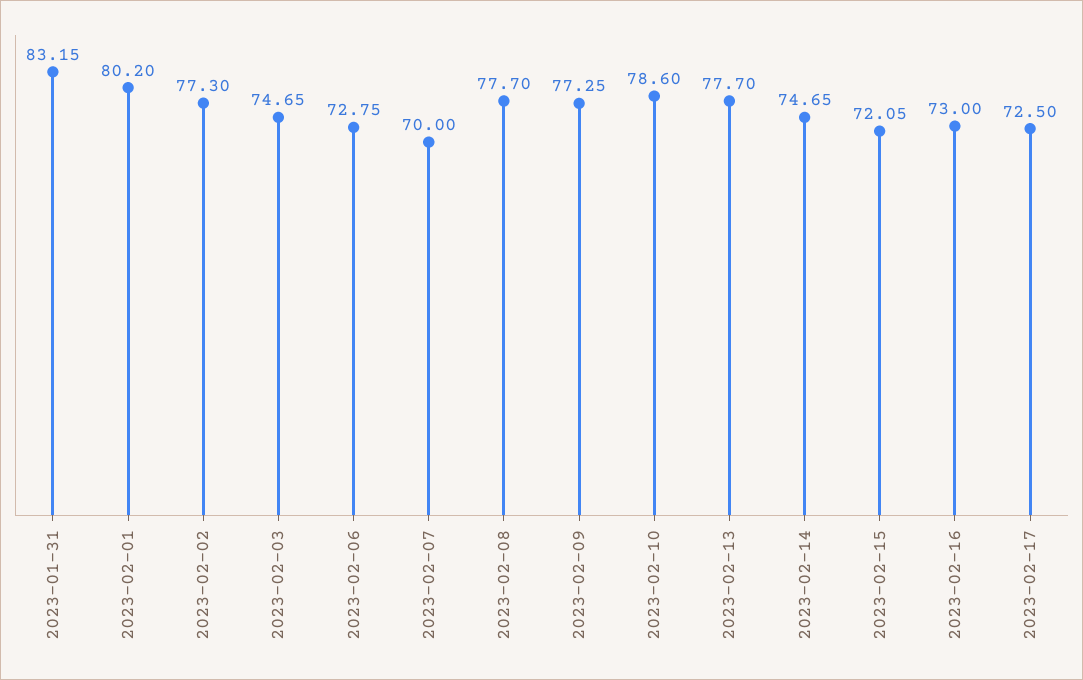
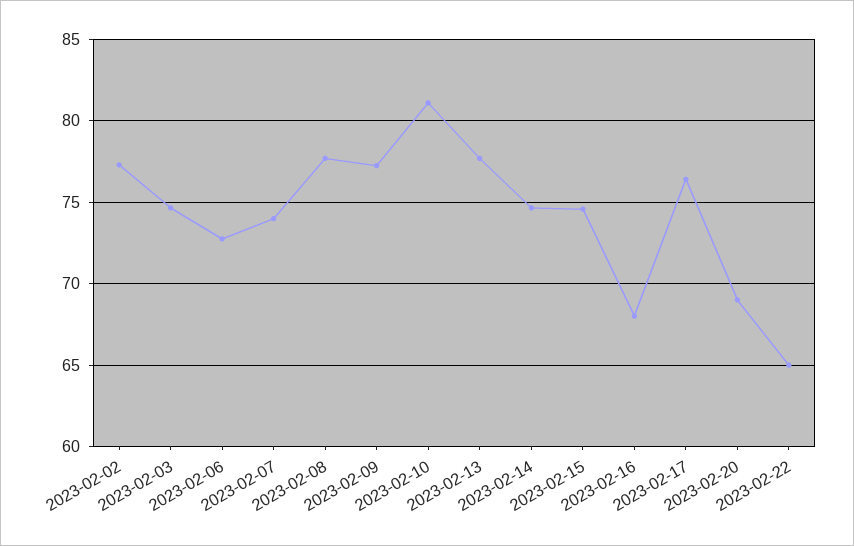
2023-01-31: 83.15 -> none
2023-02-01: 80.2 -> none
2023-02-07: 70 -> 74
2023-02-10: 78.6 -> 81
2023-02-15: 72.05 -> 74.5
2023-02-16: 73 -> 68
2023-02-17: 72.5 -> 76.5
2023-02-20: none -> 69
2023-02-22: none -> 65

